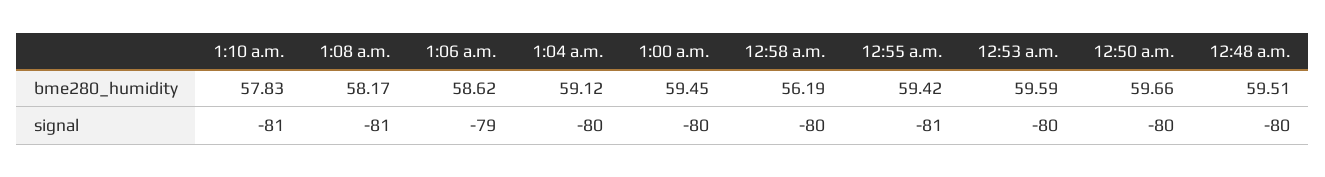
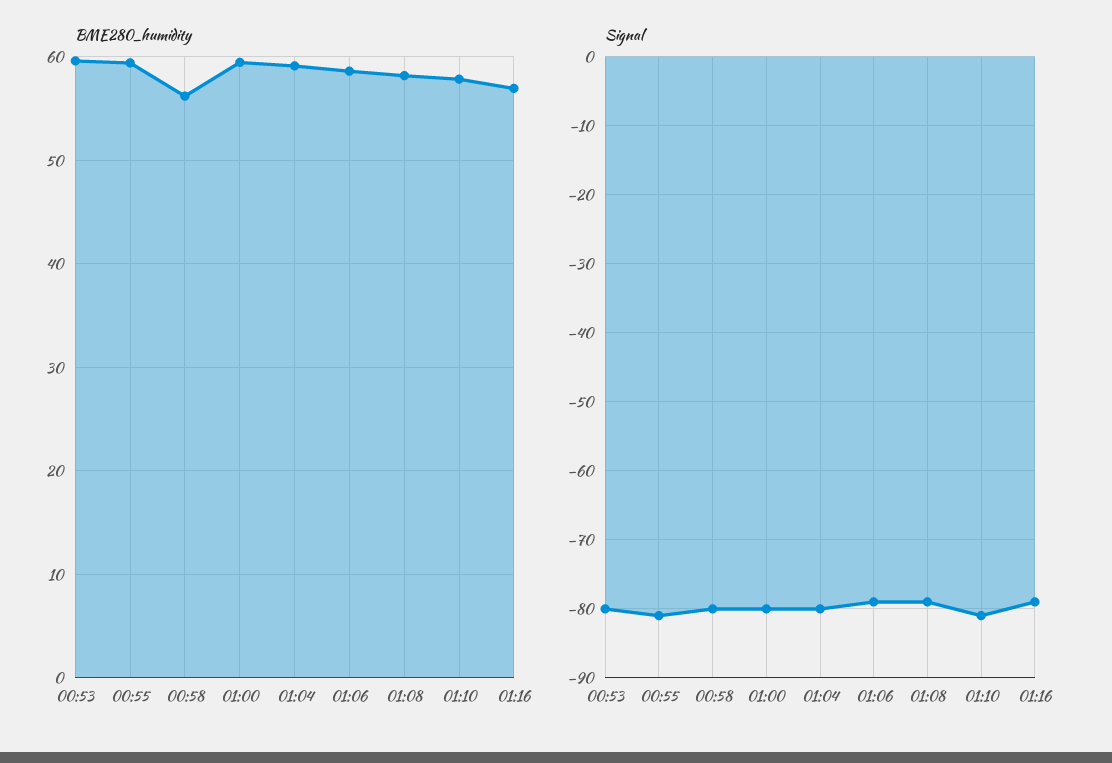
bme280_humidity, 12:50 a.m.: 59.66 -> none
bme280_humidity, 12:48 a.m.: 59.51 -> none
signal, 1:08 a.m.: -81 -> -79
signal, 12:50 a.m.: -80 -> none
signal, 12:48 a.m.: -80 -> none
bme280_humidity, 01:16: none -> 57
signal, 01:16: none -> -79

